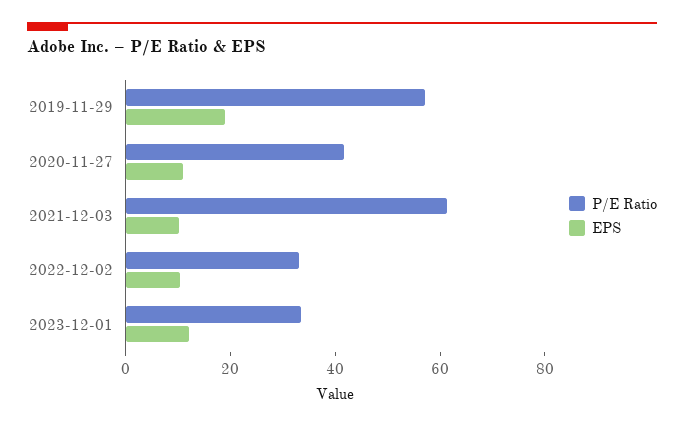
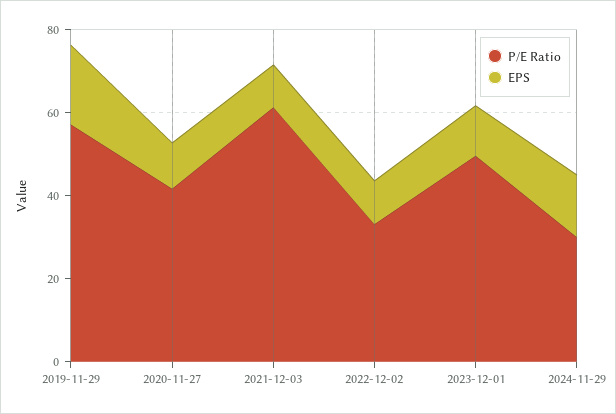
P/E Ratio, 2023-12-01: 35 -> 50
P/E Ratio, 2024-11-29: none -> 30
EPS, 2024-11-29: none -> 15

